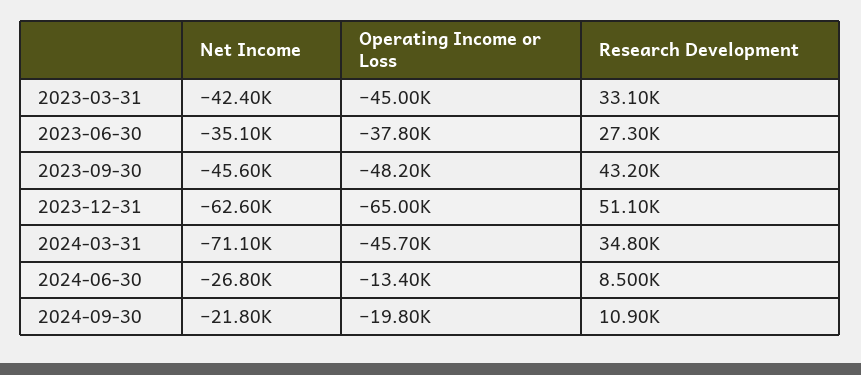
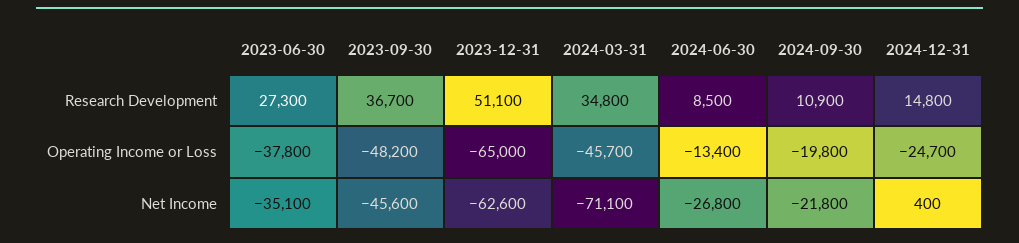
Net Income, 2023-03-31: -42400 -> none
Operating Income or Loss, 2023-03-31: -45000 -> none
Research Development, 2023-03-31: 33100 -> none
Research Development, 2023-09-30: 43200 -> 36700
Research Development, 2024-12-31: none -> 14800
Operating Income or Loss, 2024-12-31: none -> -24700
Net Income, 2024-12-31: none -> 400

